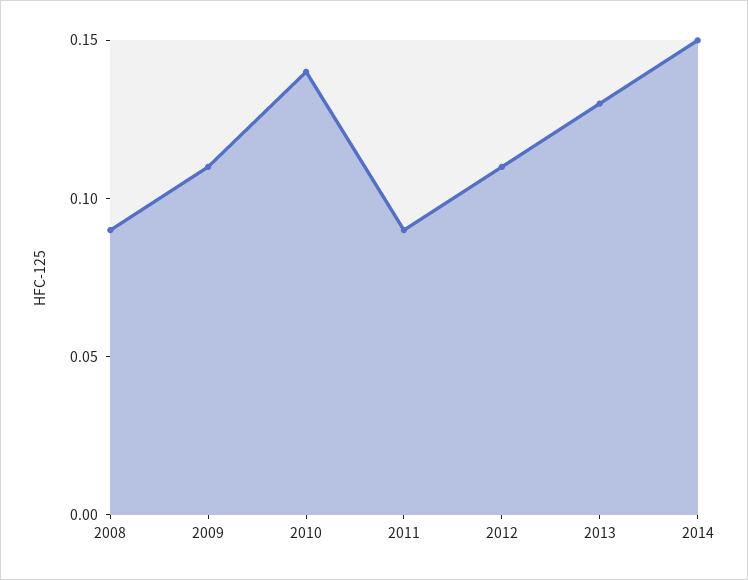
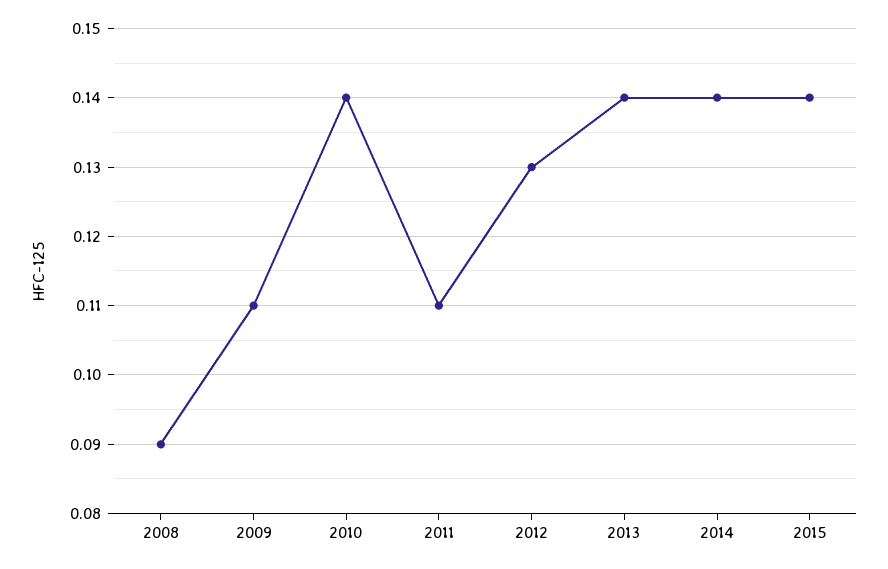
2011: 0.09 -> 0.11
2012: 0.11 -> 0.13
2013: 0.13 -> 0.14
2014: 0.15 -> 0.14
2015: none -> 0.14

